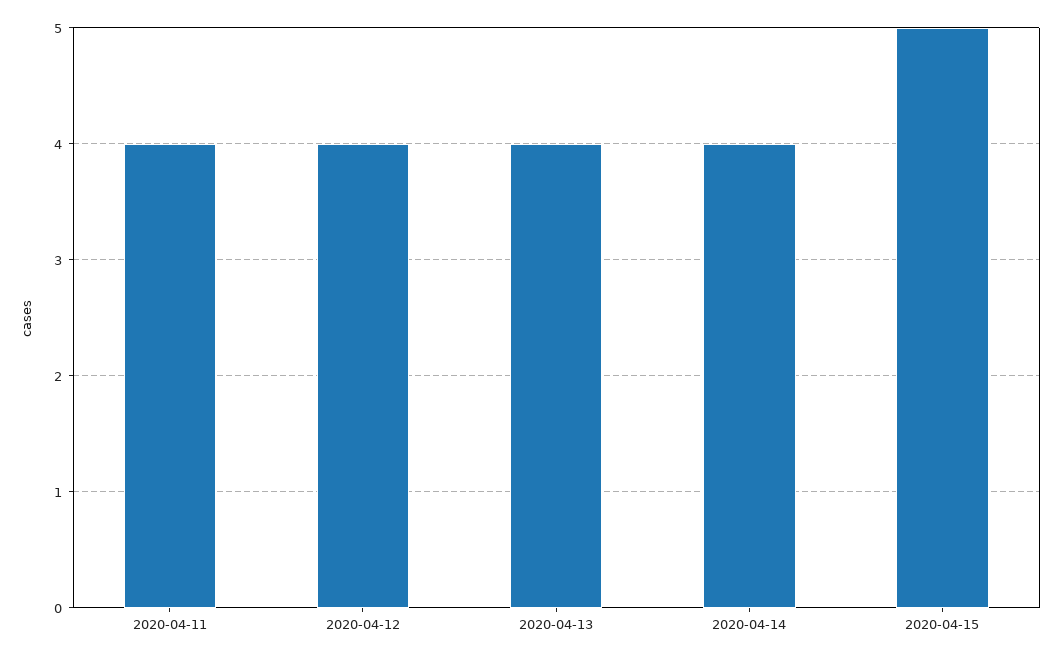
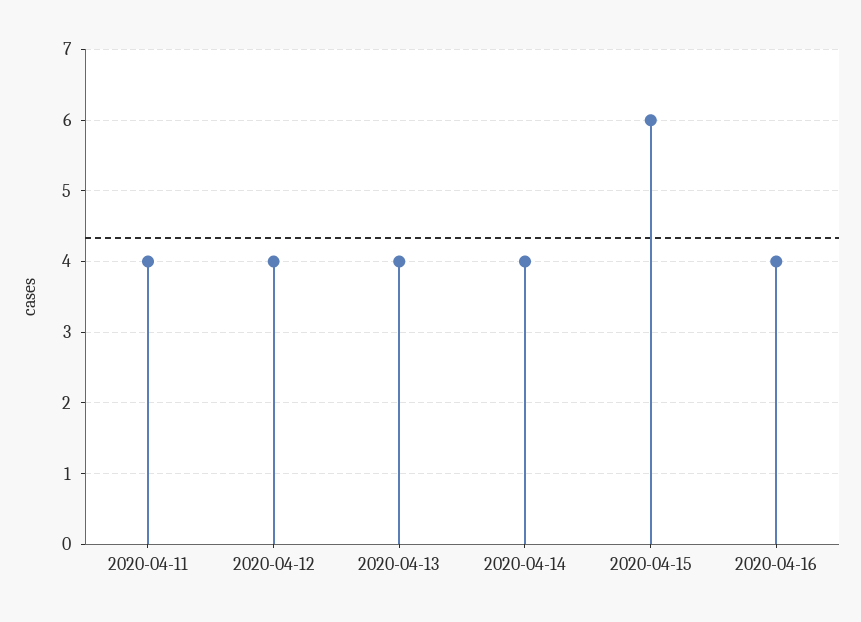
2020-04-15: 5 -> 6
2020-04-16: none -> 4

